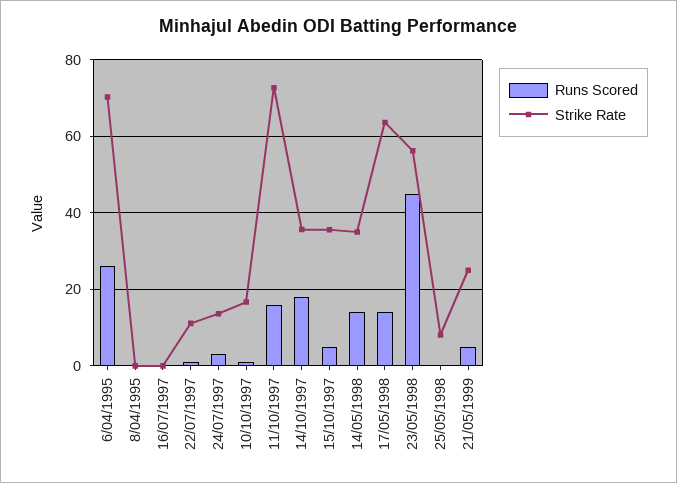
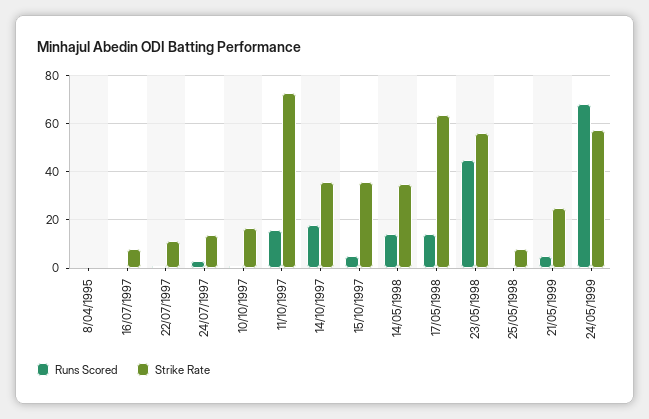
Runs Scored, 6/04/1995: 26 -> none
Strike Rate, 6/04/1995: 70 -> none
Strike Rate, 16/07/1997: 0 -> 7.5
Runs Scored, 24/05/1999: none -> 67.5
Strike Rate, 24/05/1999: none -> 57.5

